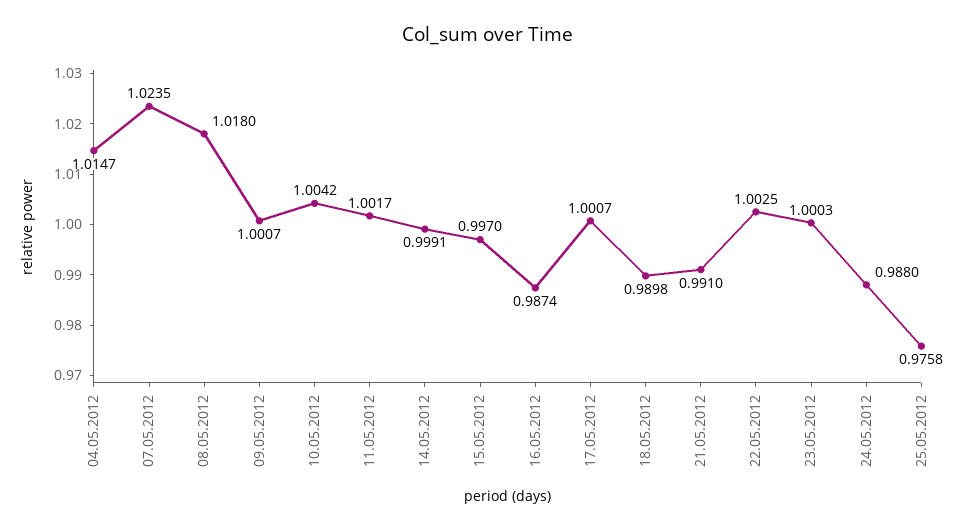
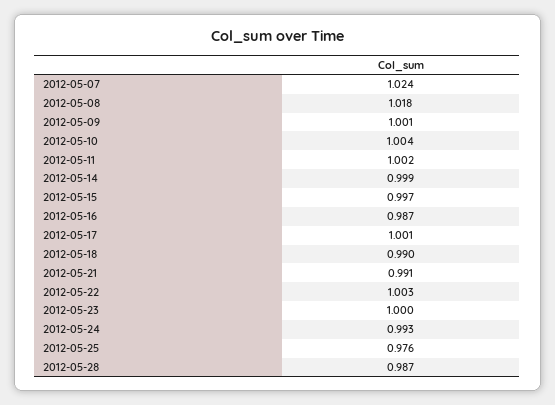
04.05.2012: 1.0147 -> none
24.05.2012: 0.988 -> 0.993
2012-05-28: none -> 0.987

